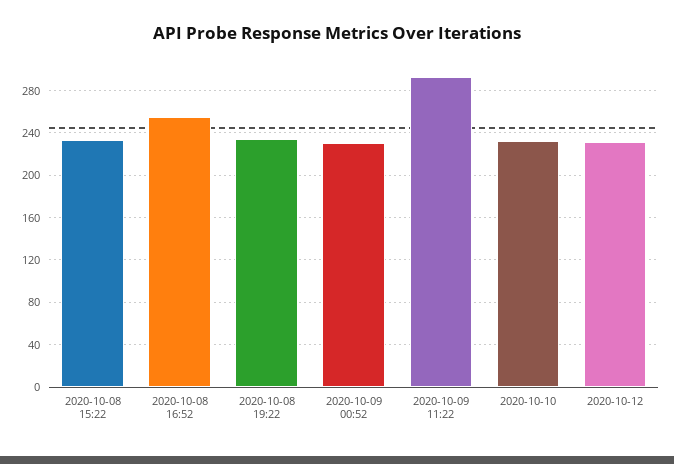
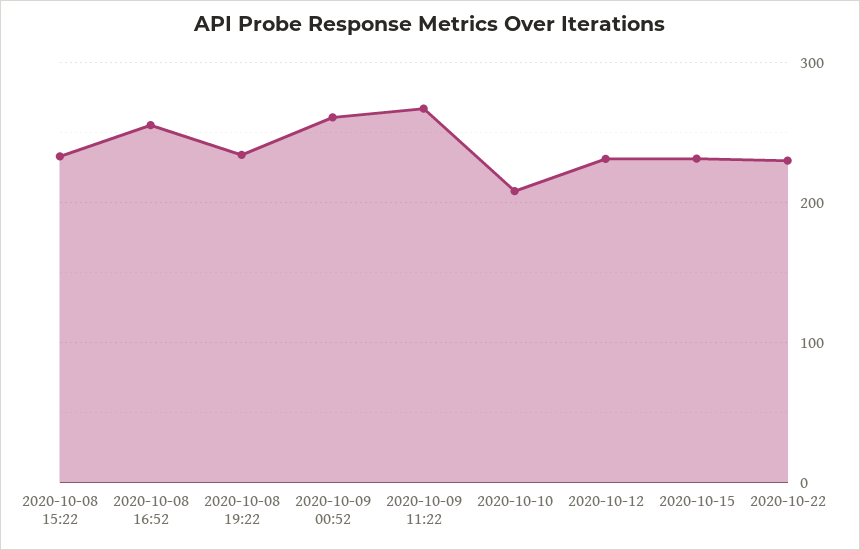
2020-10-09 00:52: 230 -> 260
2020-10-09 11:22: 290 -> 270
2020-10-10: 230 -> 210
2020-10-15: none -> 230
2020-10-22: none -> 230

